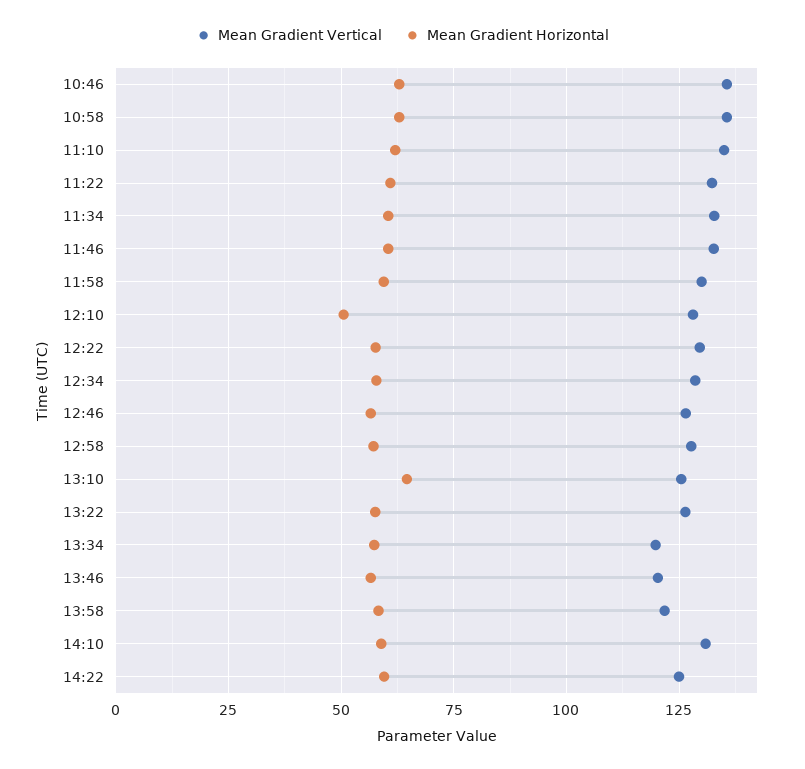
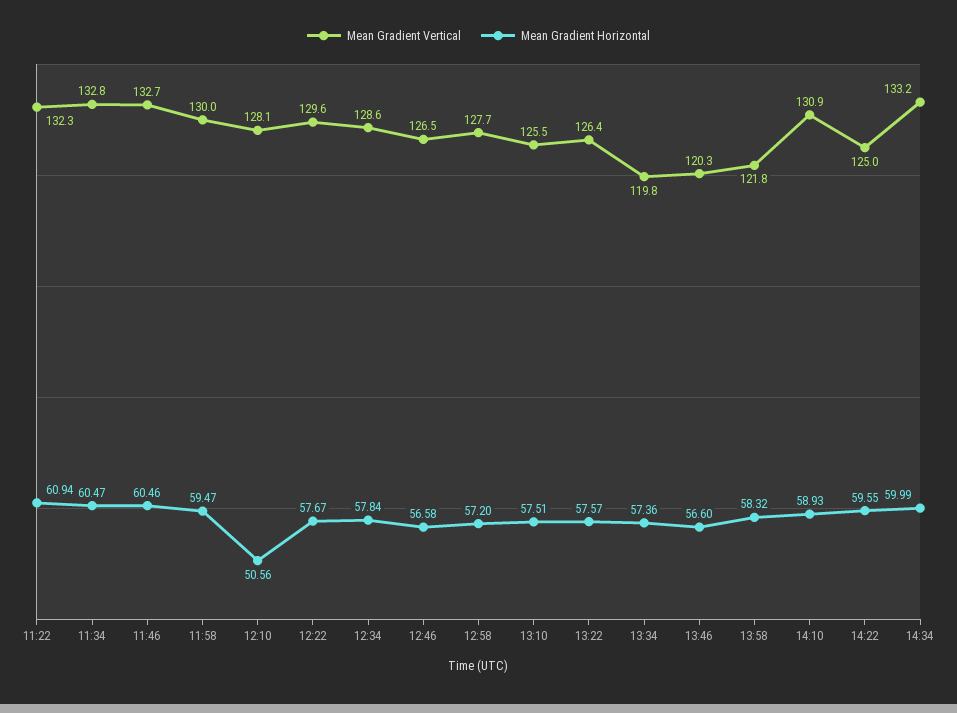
Mean Gradient Vertical, 10:46: 135 -> none
Mean Gradient Horizontal, 10:46: 62.5 -> none
Mean Gradient Vertical, 10:58: 135 -> none
Mean Gradient Horizontal, 10:58: 62.5 -> none
Mean Gradient Vertical, 11:10: 135 -> none
Mean Gradient Horizontal, 11:10: 62.5 -> none
Mean Gradient Horizontal, 13:10: 65 -> 57.51
Mean Gradient Vertical, 14:34: none -> 133.2
Mean Gradient Horizontal, 14:34: none -> 59.99

